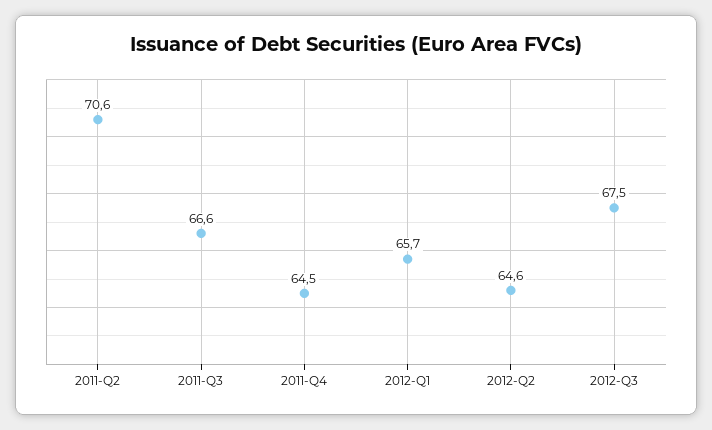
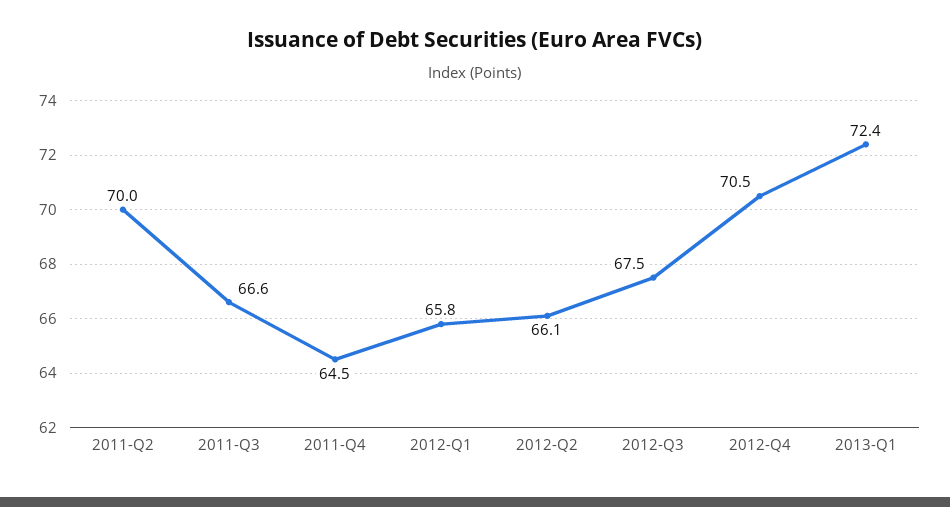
2011-Q2: 70.6 -> 70
2012-Q1: 65.7 -> 65.8
2012-Q2: 64.6 -> 66.1
2012-Q4: none -> 70.5
2013-Q1: none -> 72.4

